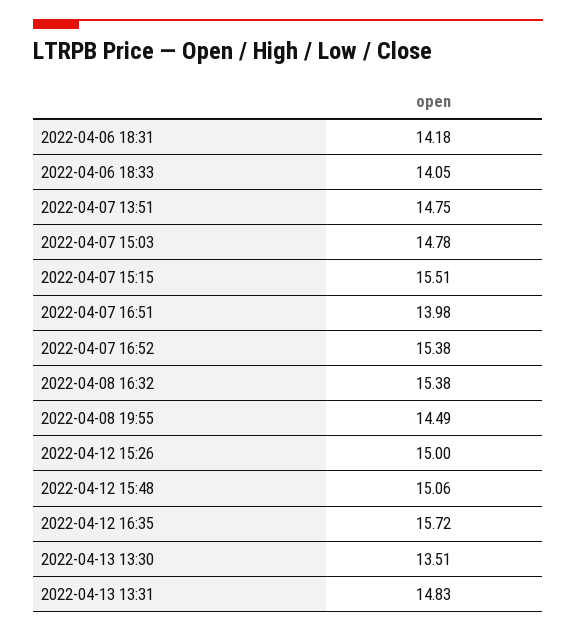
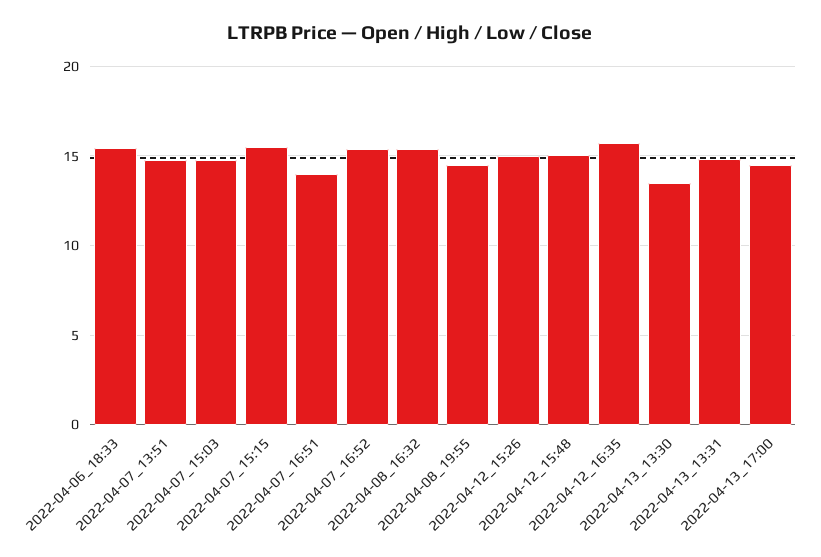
2022-04-06 18:31: 14.18 -> none
2022-04-06 18:33: 14.05 -> 15.5
2022-04-13_17:00: none -> 14.5

